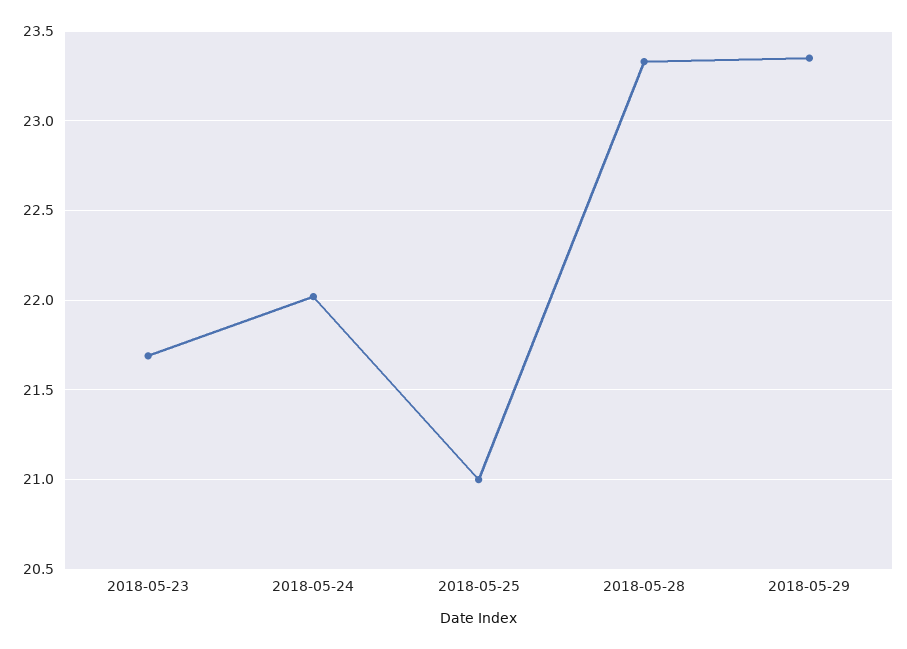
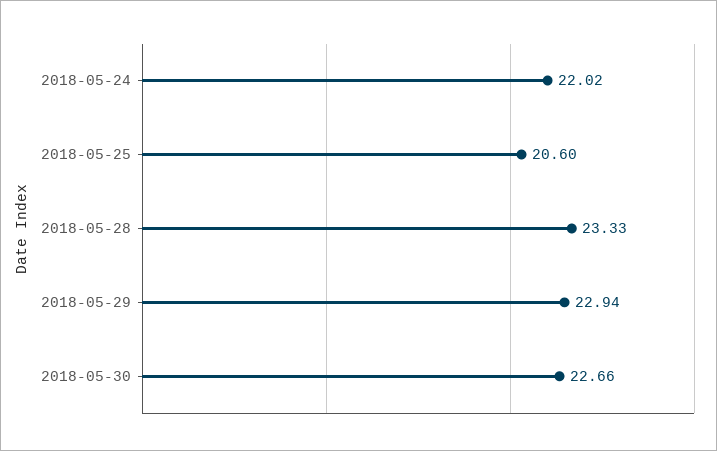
2018-05-23: 21.7 -> none
2018-05-25: 21 -> 20.6
2018-05-29: 23.35 -> 22.94
2018-05-30: none -> 22.66

